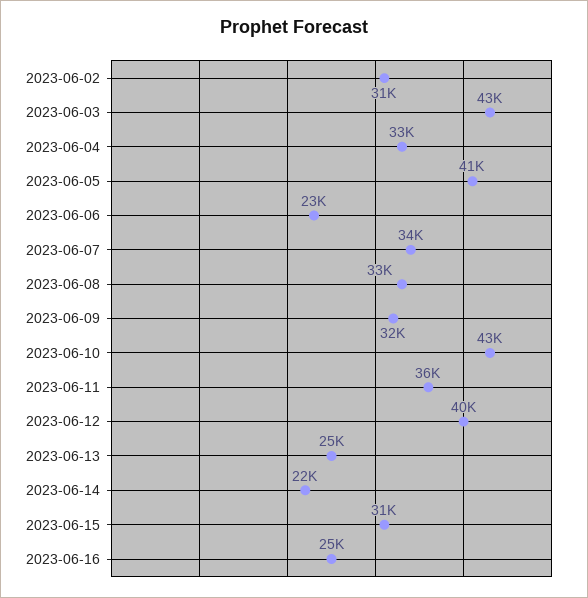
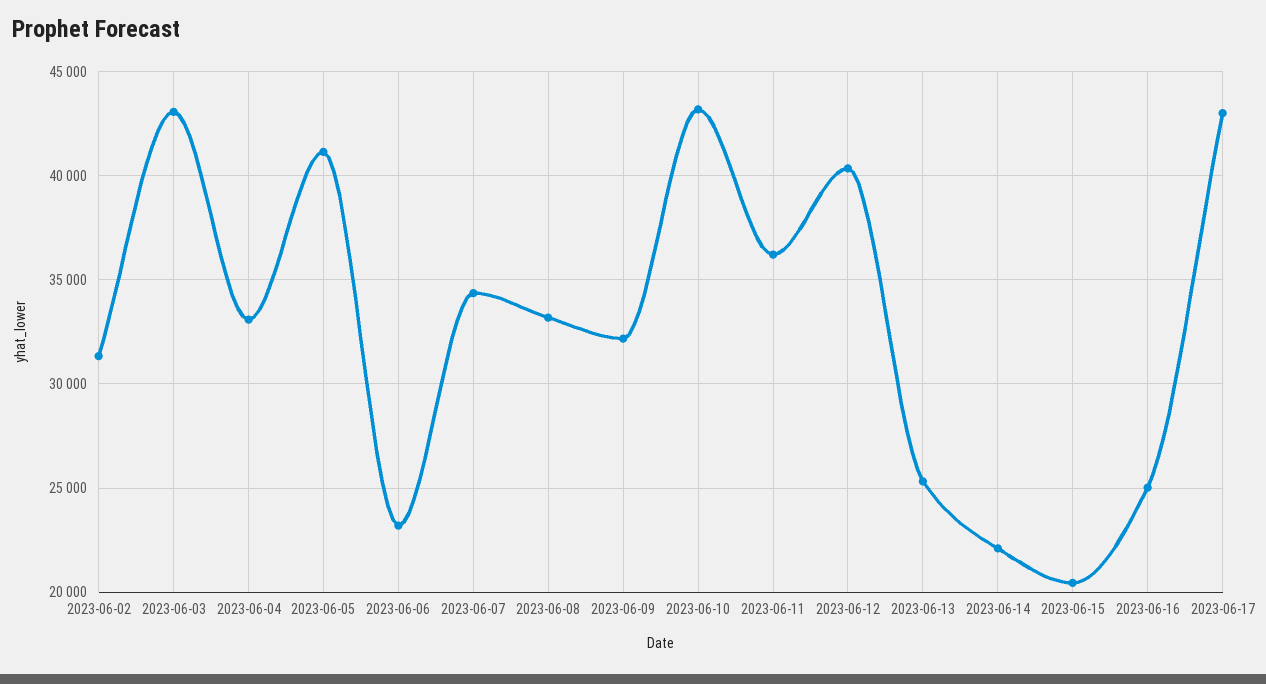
2023-06-15: 31000 -> 20500
2023-06-17: none -> 43000

